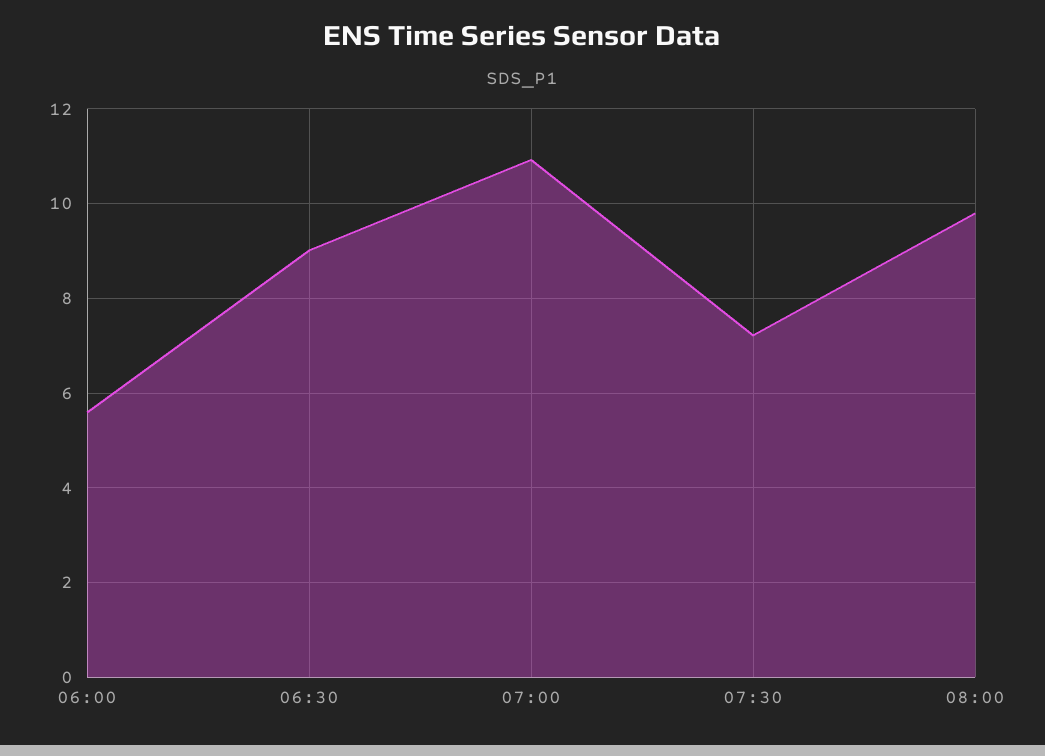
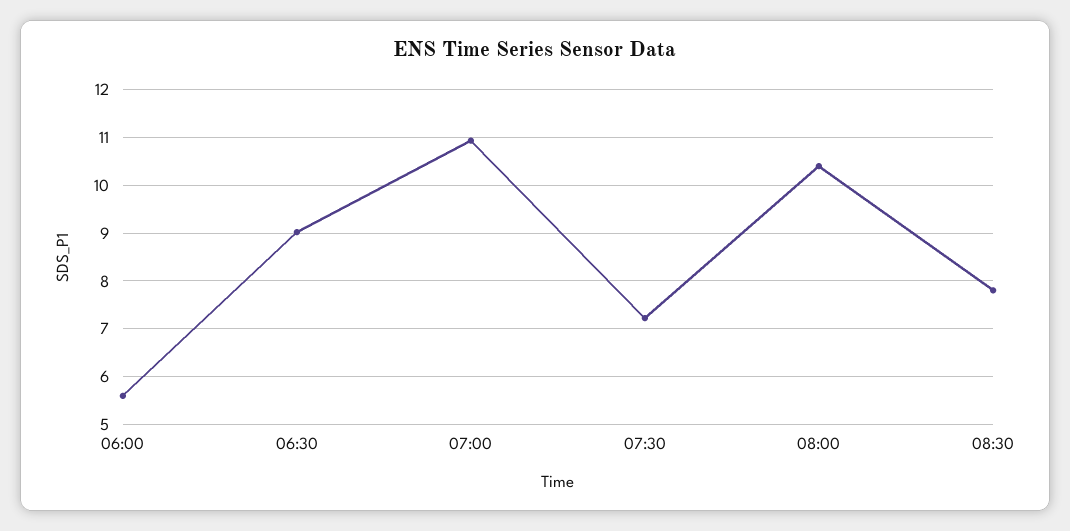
08:00: 9.8 -> 10.4
08:30: none -> 7.8

